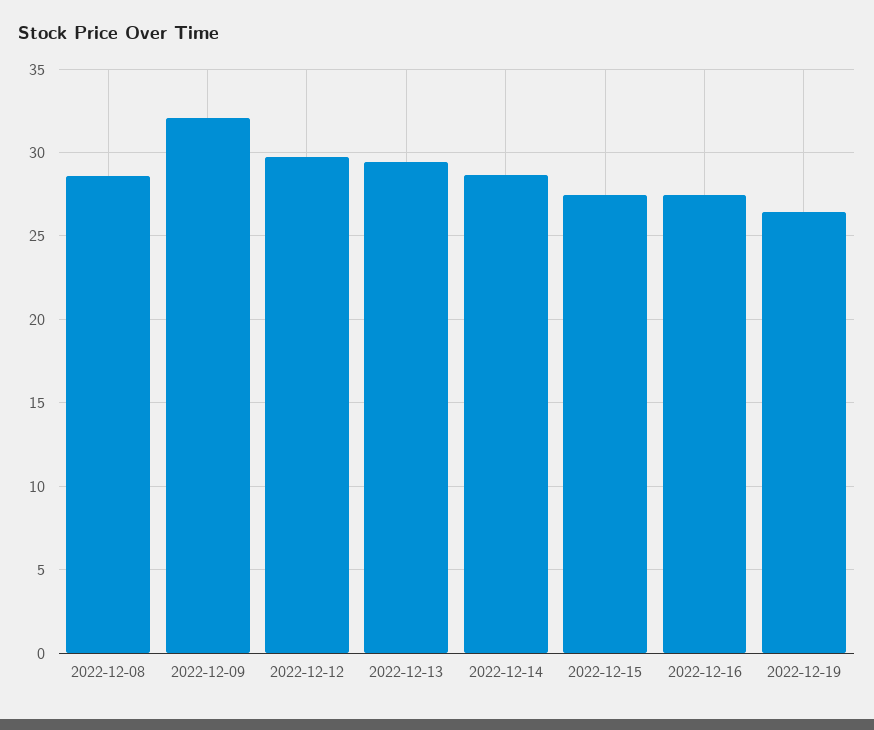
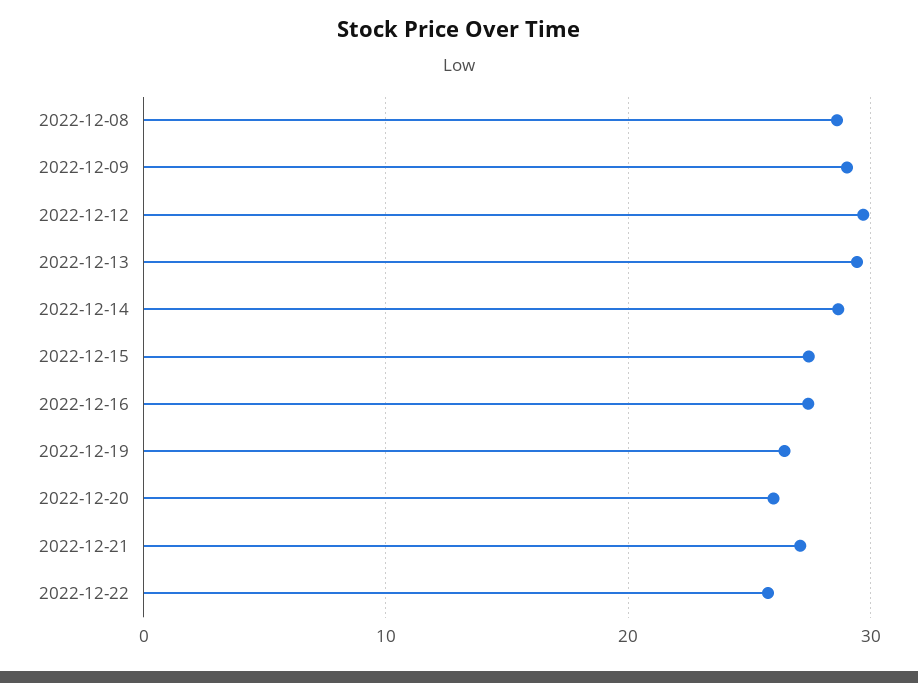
2022-12-09: 32 -> 29
2022-12-20: none -> 26
2022-12-21: none -> 27
2022-12-22: none -> 26

